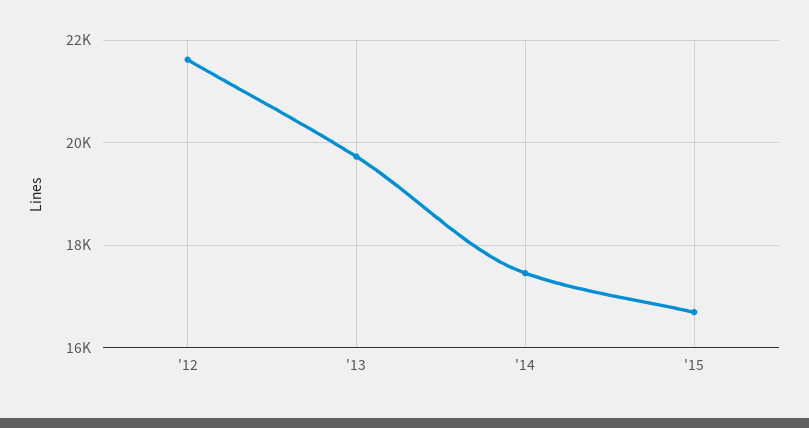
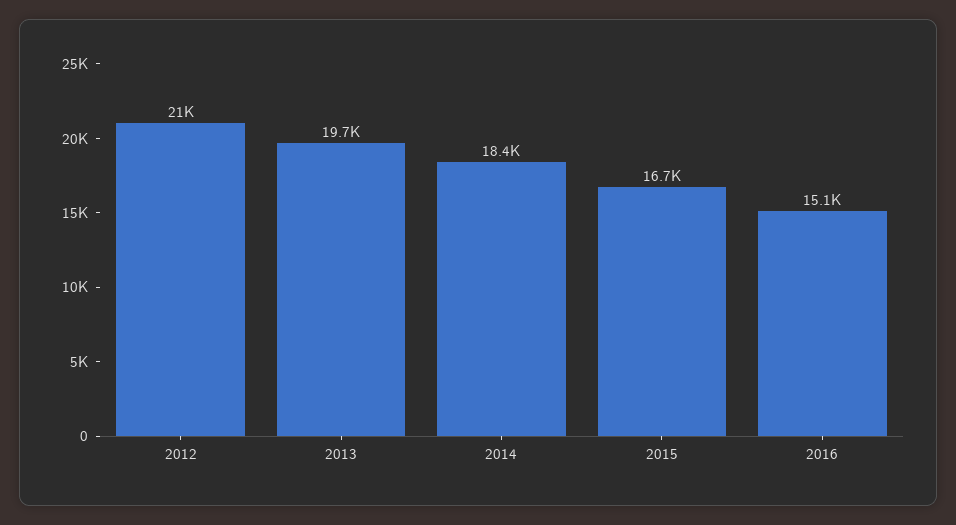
'12: 21600 -> 21000
'14: 17400 -> 18400
2016: none -> 15100

